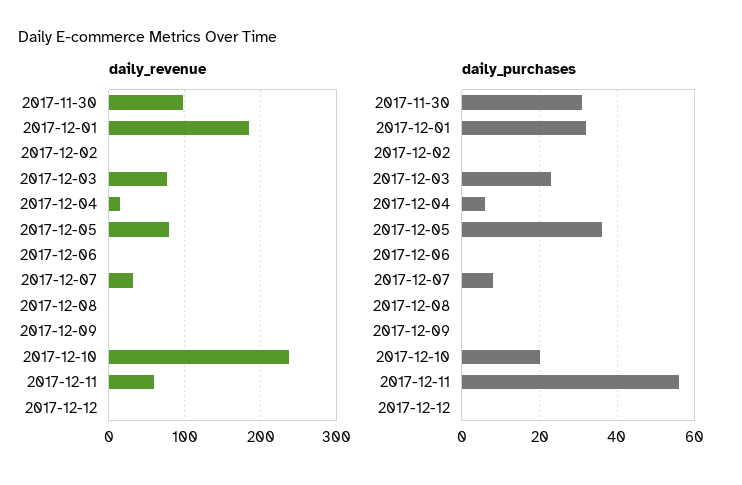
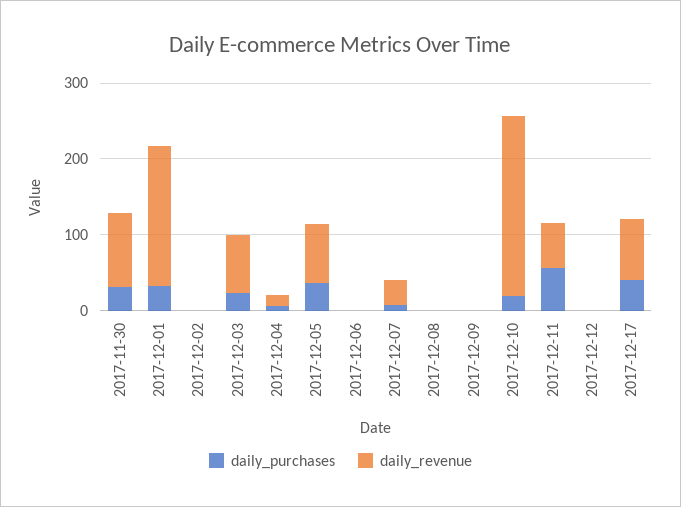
daily_purchases, 2017-12-17: none -> 40
daily_revenue, 2017-12-17: none -> 80

